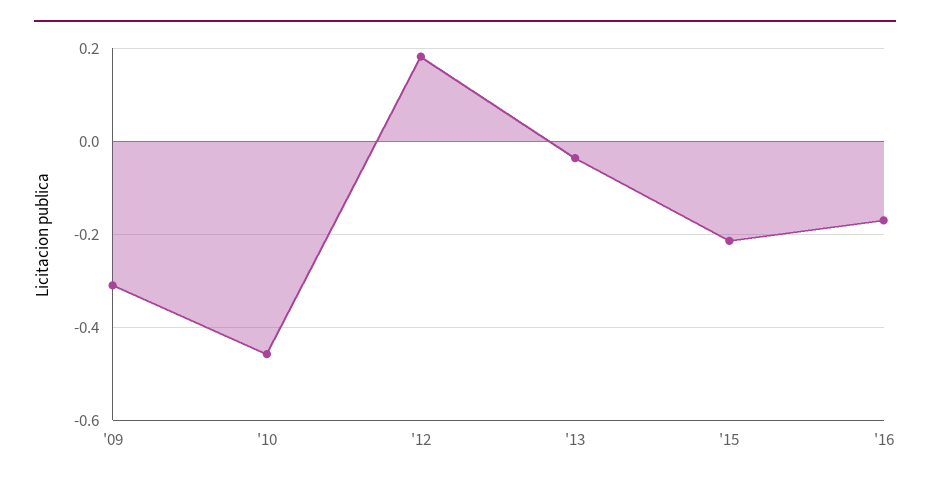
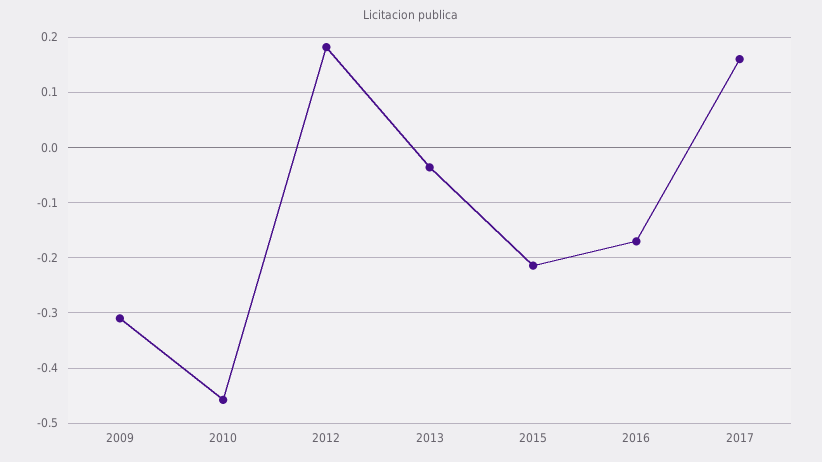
2017: none -> 0.16

